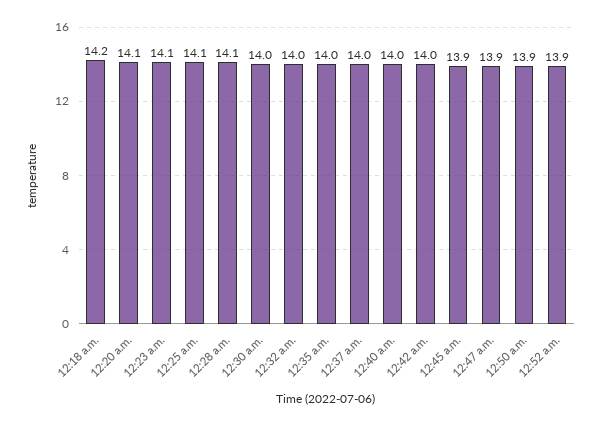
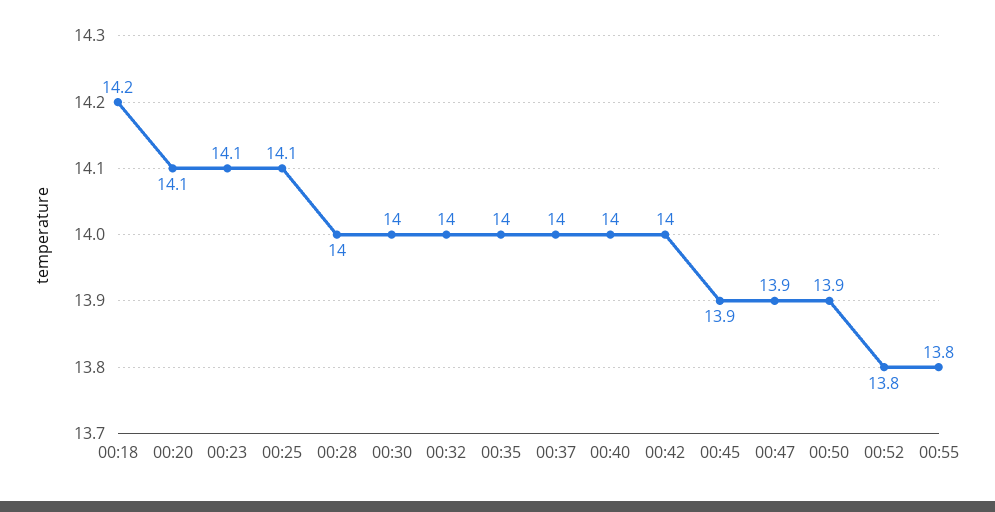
12:28 a.m.: 14.1 -> 14
12:52 a.m.: 13.9 -> 13.8
00:55: none -> 13.8

